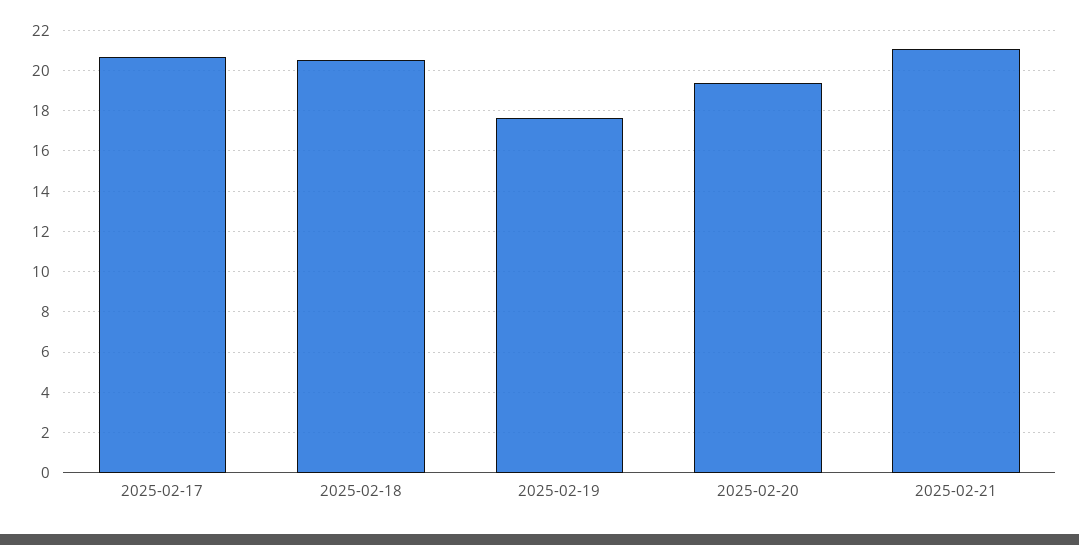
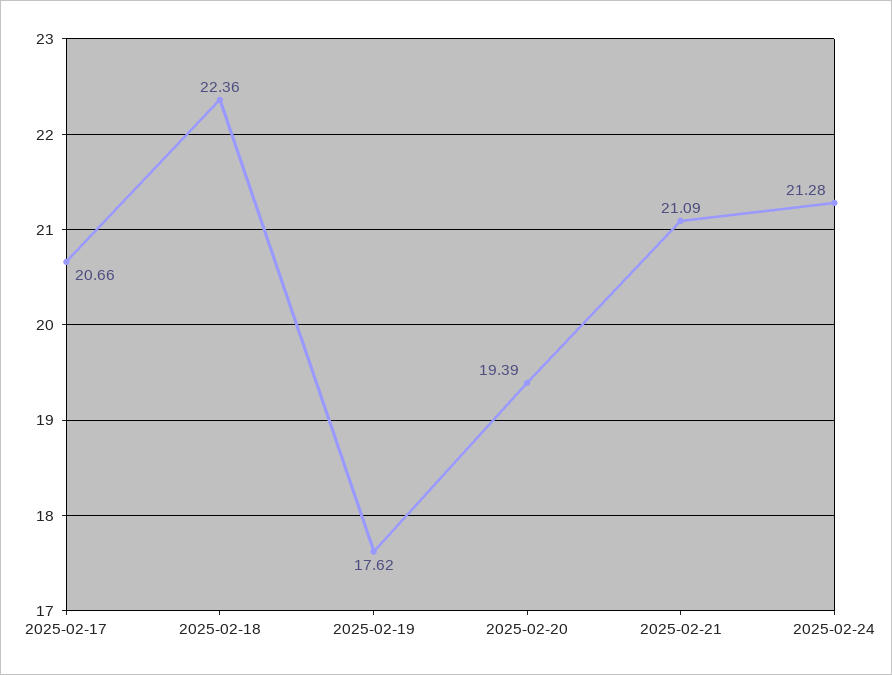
2025-02-18: 20.5 -> 22.36
2025-02-24: none -> 21.28

